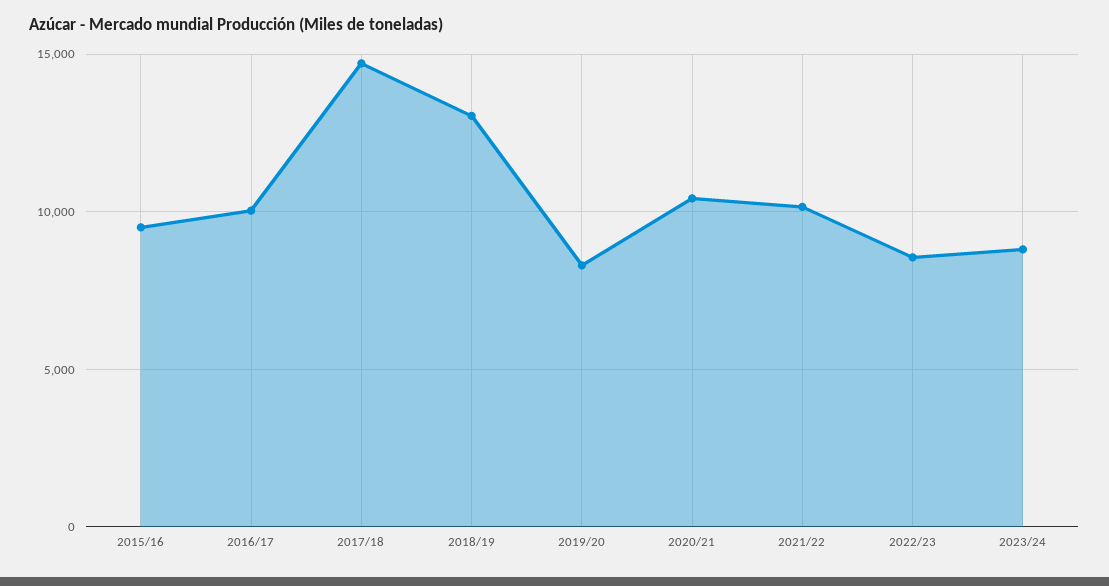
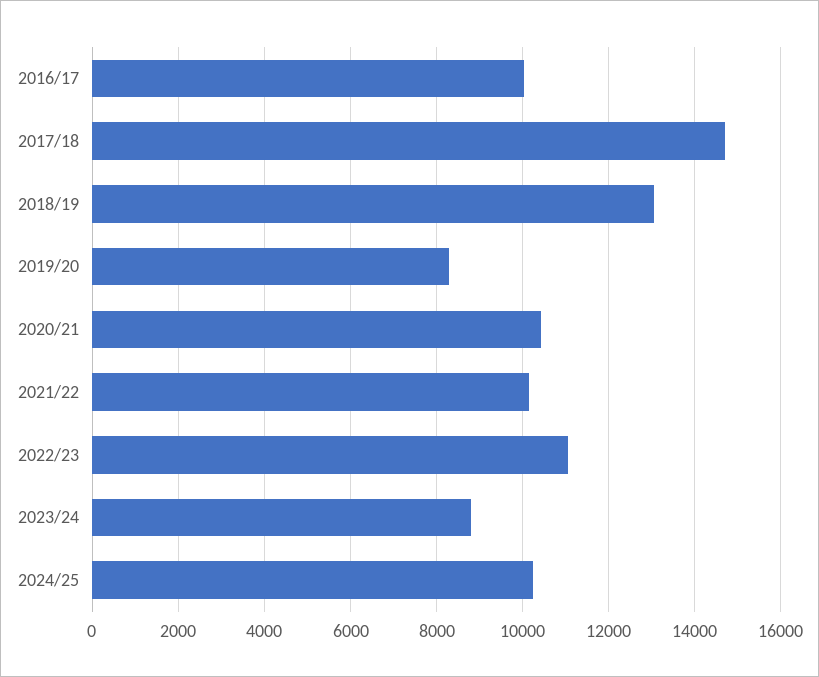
2015/16: 9500 -> none
2022/23: 8500 -> 11000
2024/25: none -> 10200

